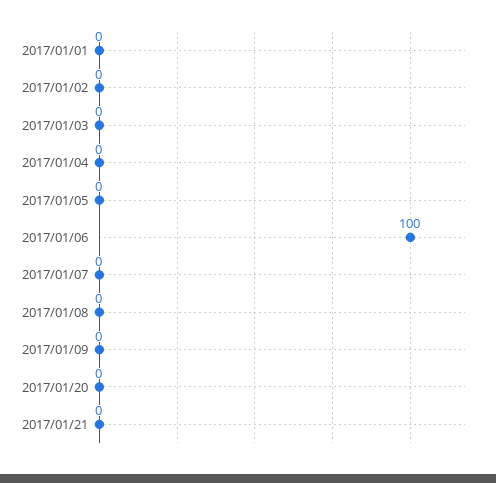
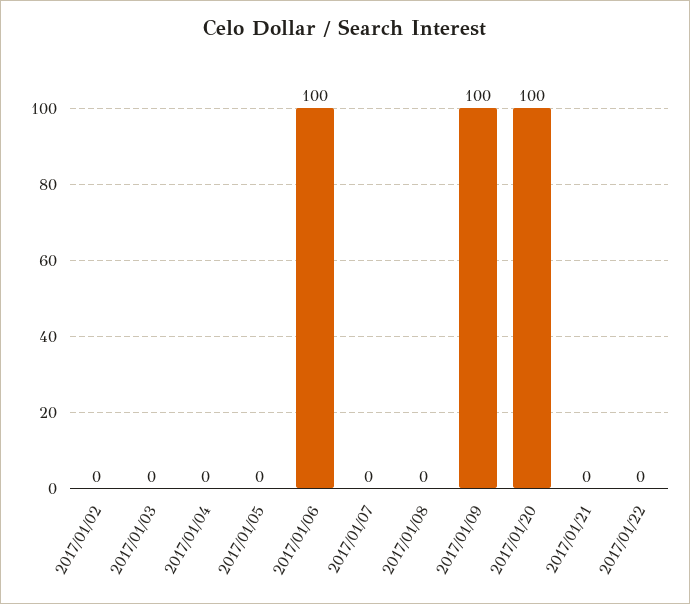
2017/01/01: 0 -> none
2017/01/09: 0 -> 100
2017/01/20: 0 -> 100
2017/01/22: none -> 0

